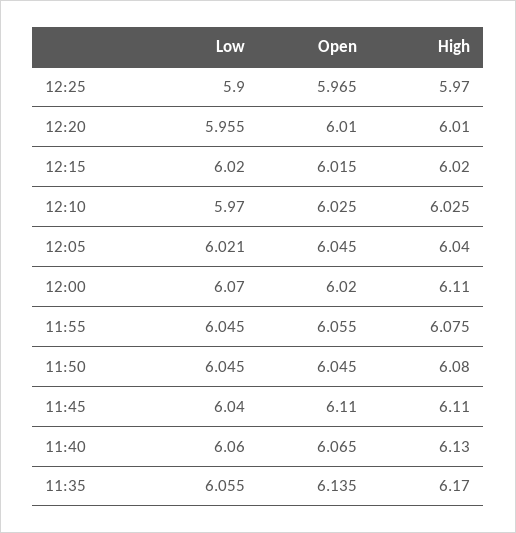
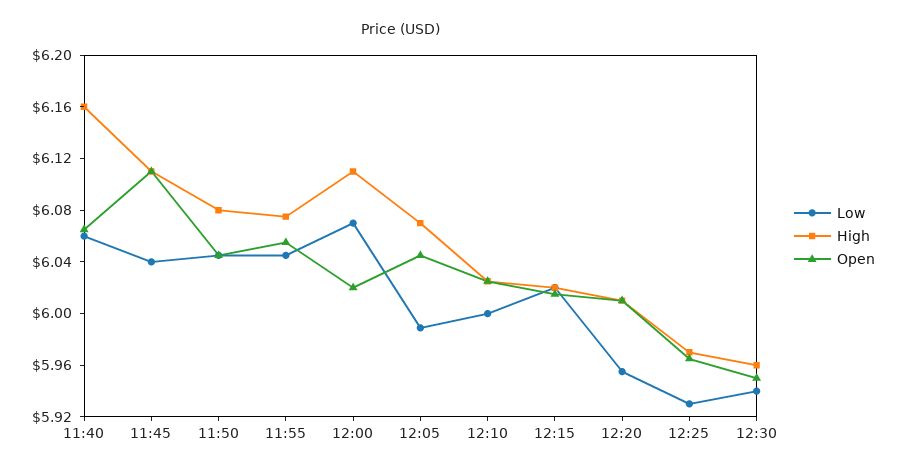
Low, 12:25: 5.9 -> 5.93
Low, 12:10: 5.97 -> 6
Low, 12:05: 6.021 -> 5.99
High, 12:05: 6.04 -> 6.07
High, 11:40: 6.13 -> 6.16
Low, 11:35: 6.055 -> none
Open, 11:35: 6.135 -> none
High, 11:35: 6.17 -> none
Low, 12:30: none -> 5.94
High, 12:30: none -> 5.96
Open, 12:30: none -> 5.95

